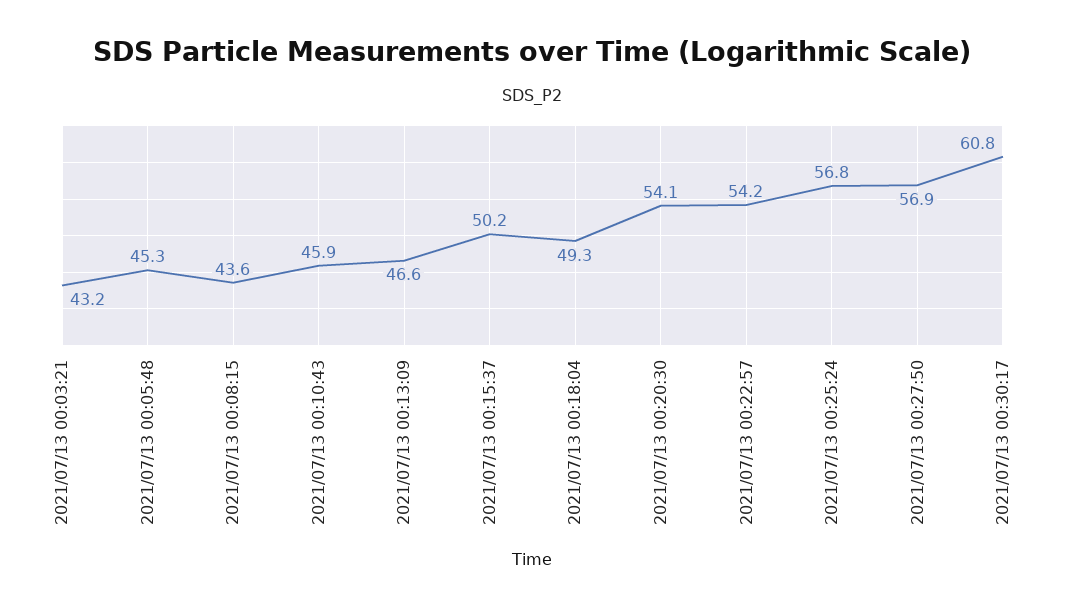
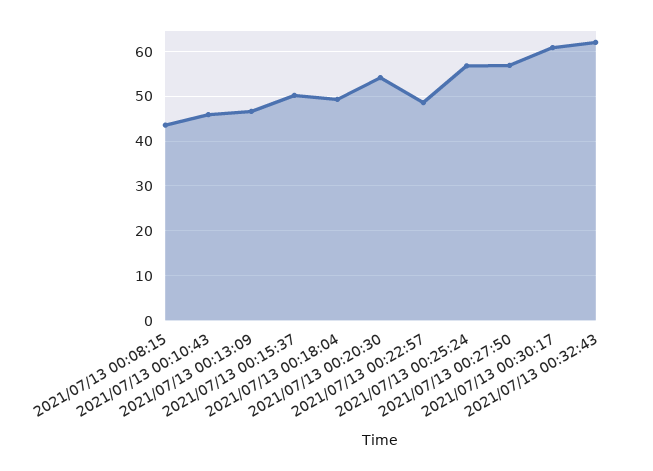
2021/07/13 00:03:21: 43.2 -> none
2021/07/13 00:05:48: 45.3 -> none
2021/07/13 00:22:57: 54.2 -> 48
2021/07/13 00:32:43: none -> 62

